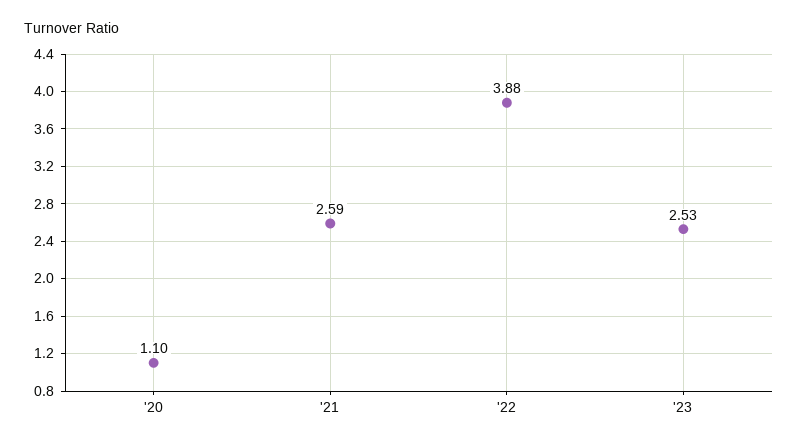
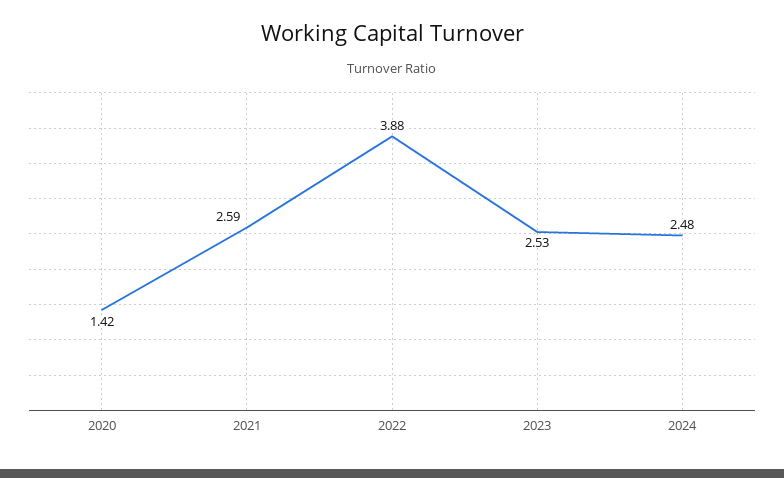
'20: 1.1 -> 1.42
2024: none -> 2.48

